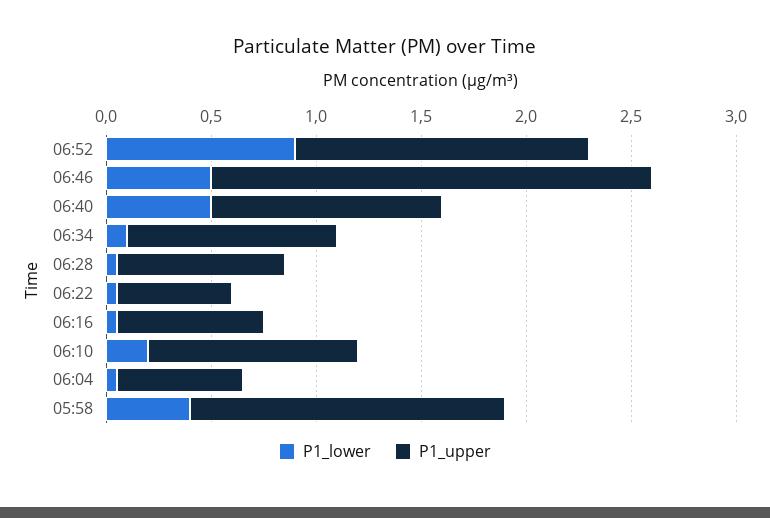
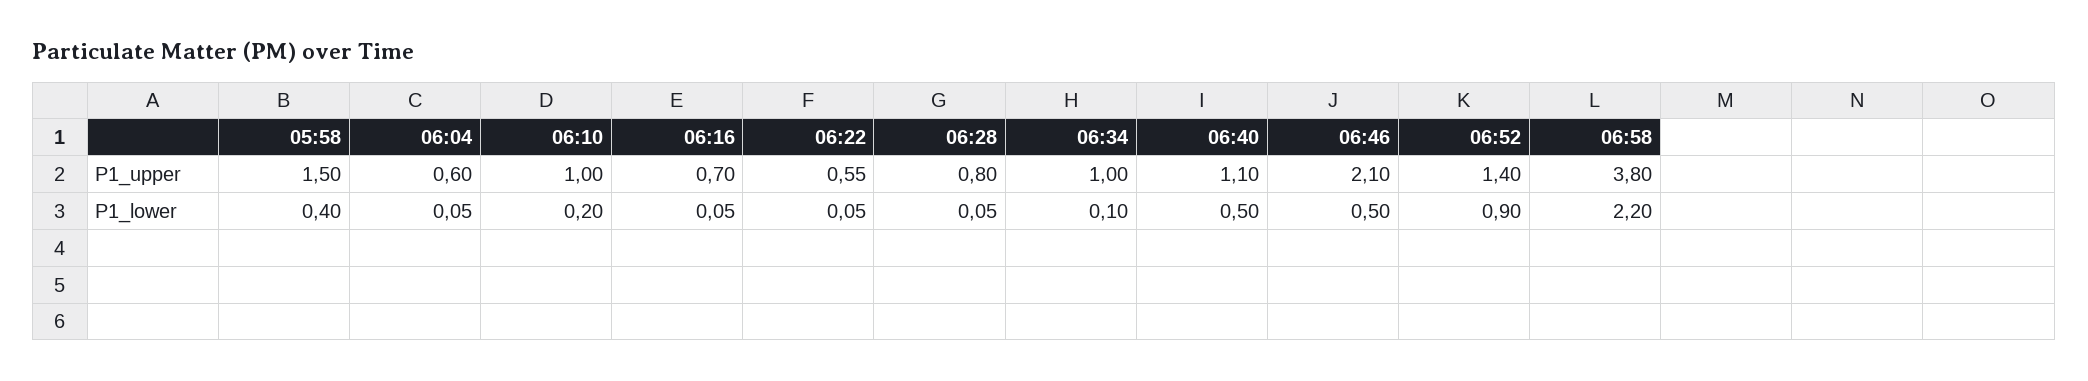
P1_upper, 06:58: none -> 3.8
P1_lower, 06:58: none -> 2.2

